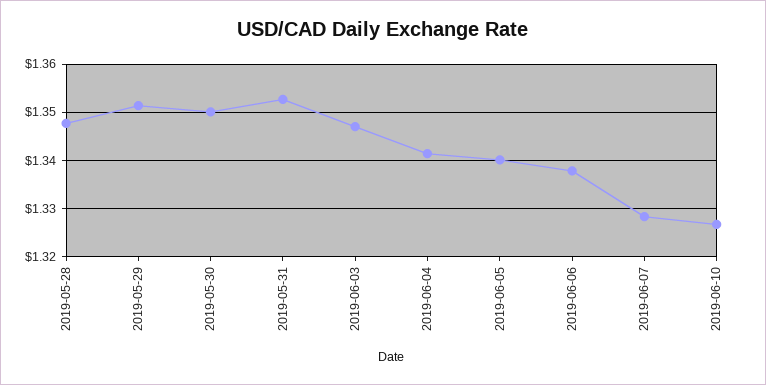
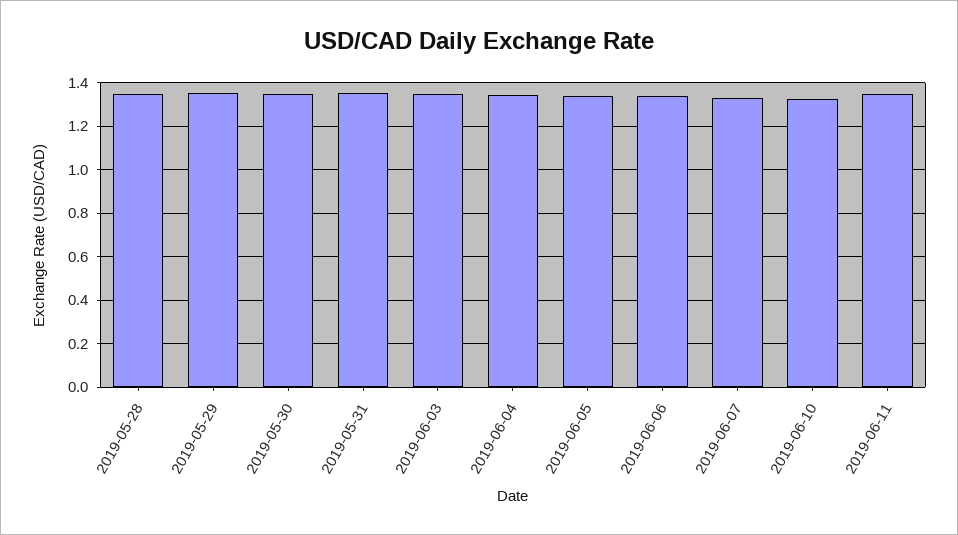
2019-06-11: none -> 1.35

